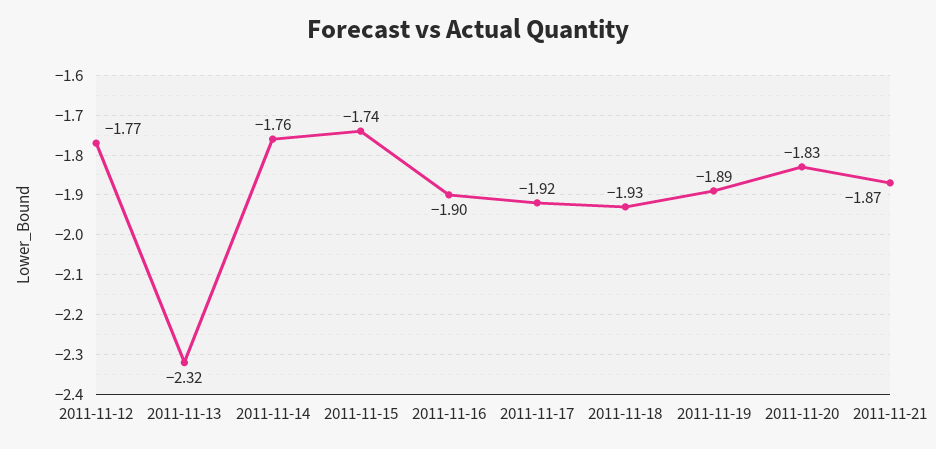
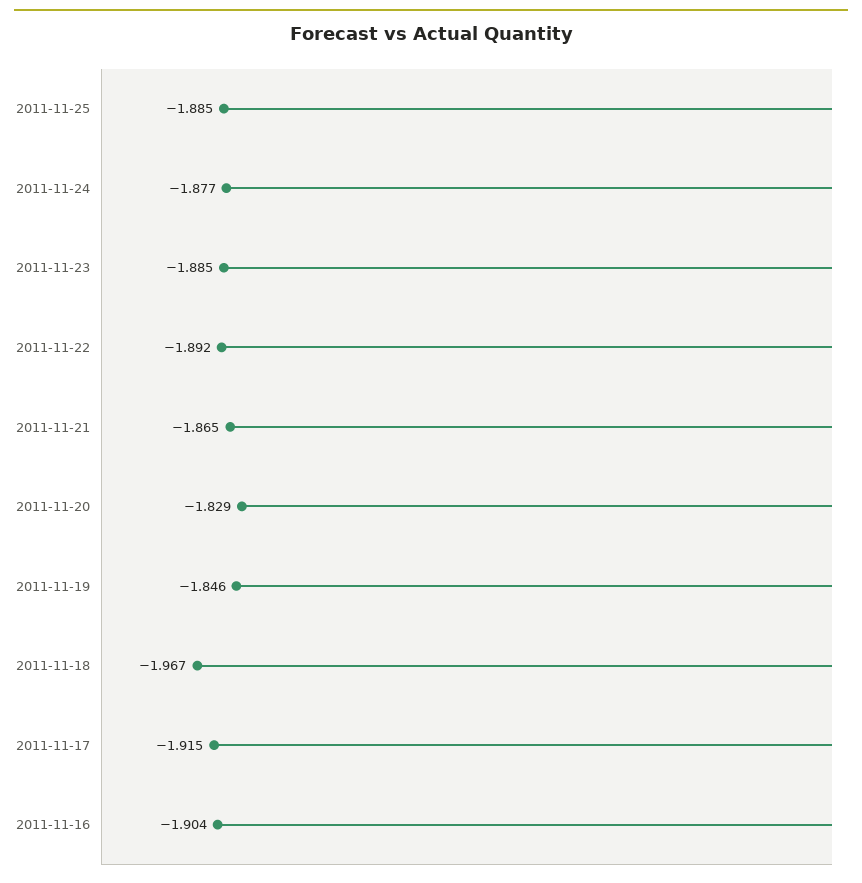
2011-11-12: -1.77 -> none
2011-11-13: -2.32 -> none
2011-11-14: -1.76 -> none
2011-11-15: -1.74 -> none
2011-11-18: -1.93 -> -1.967
2011-11-19: -1.89 -> -1.846
2011-11-25: none -> -1.885
2011-11-24: none -> -1.877
2011-11-23: none -> -1.885
2011-11-22: none -> -1.892

